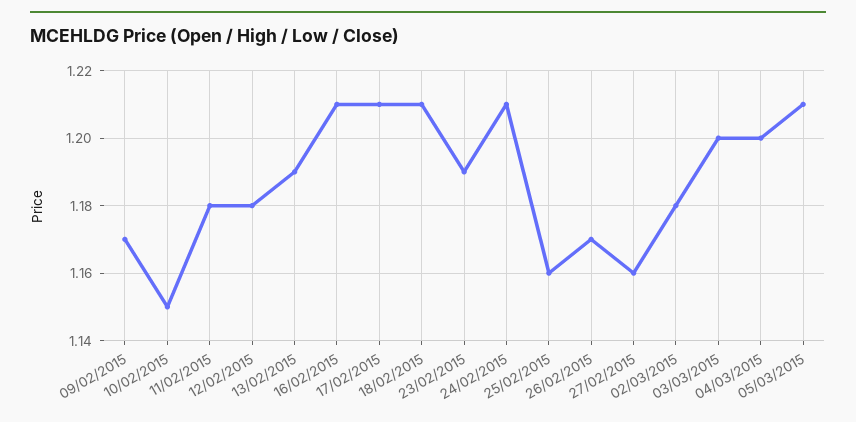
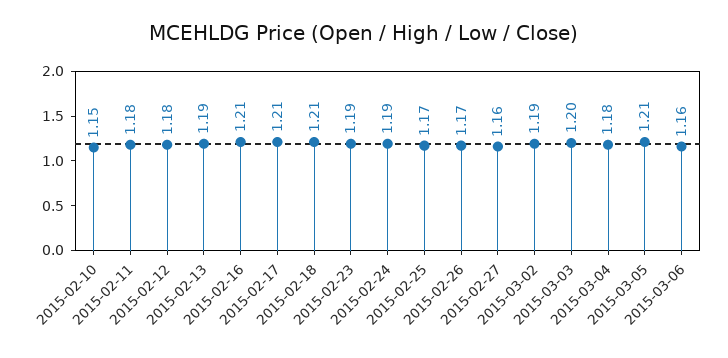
09/02/2015: 1.17 -> none
24/02/2015: 1.21 -> 1.19
25/02/2015: 1.16 -> 1.17
02/03/2015: 1.18 -> 1.19
04/03/2015: 1.2 -> 1.18
2015-03-06: none -> 1.16

